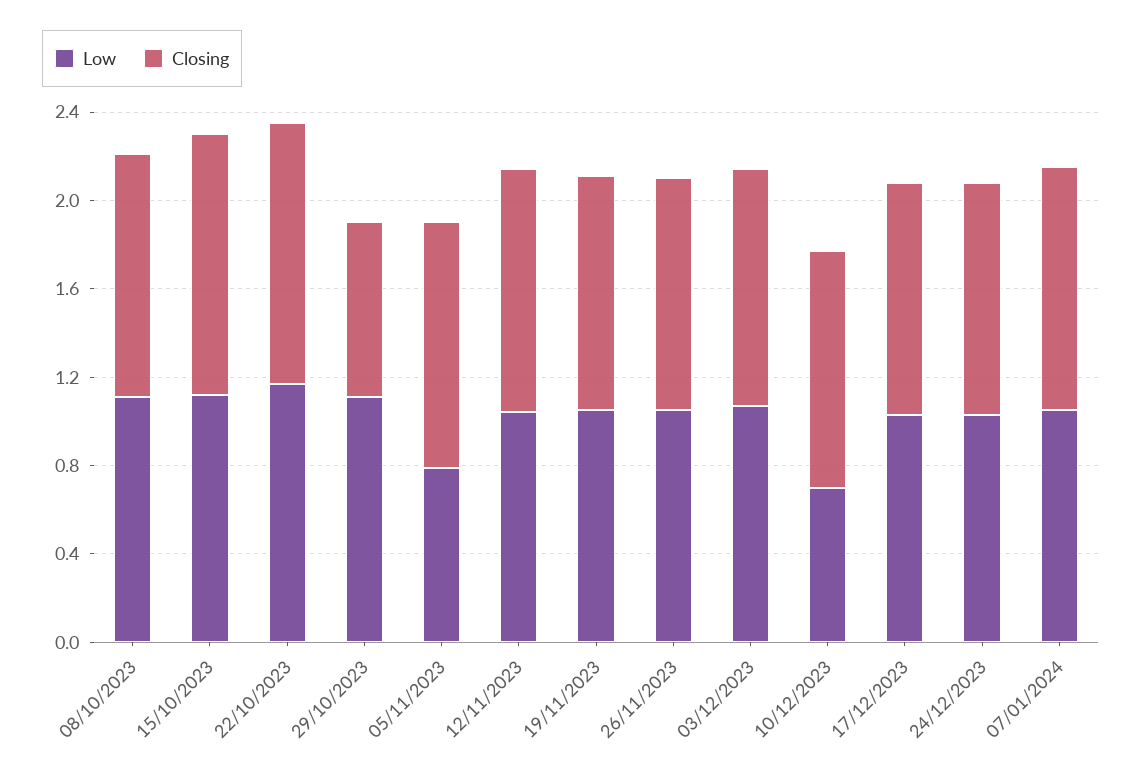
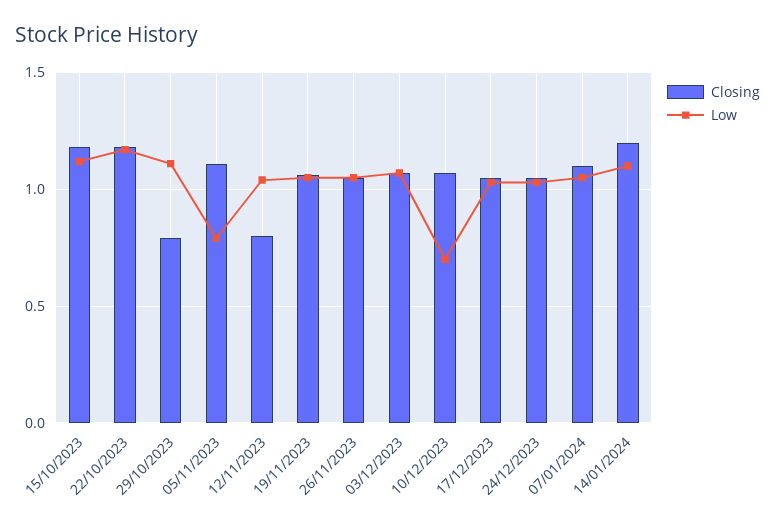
Low, 08/10/2023: 1.1 -> none
Closing, 08/10/2023: 1.1 -> none
Closing, 12/11/2023: 1.1 -> 0.8
Closing, 14/01/2024: none -> 1.2
Low, 14/01/2024: none -> 1.1

